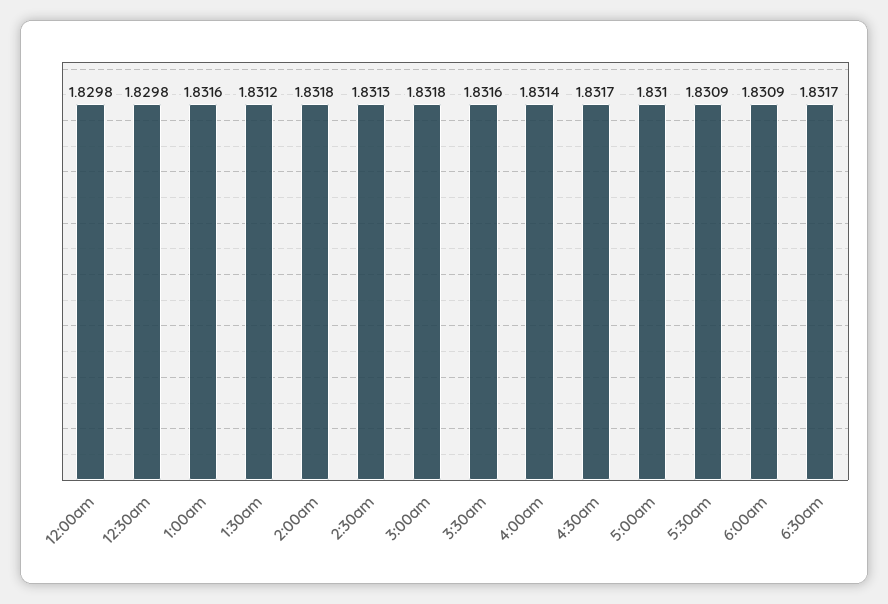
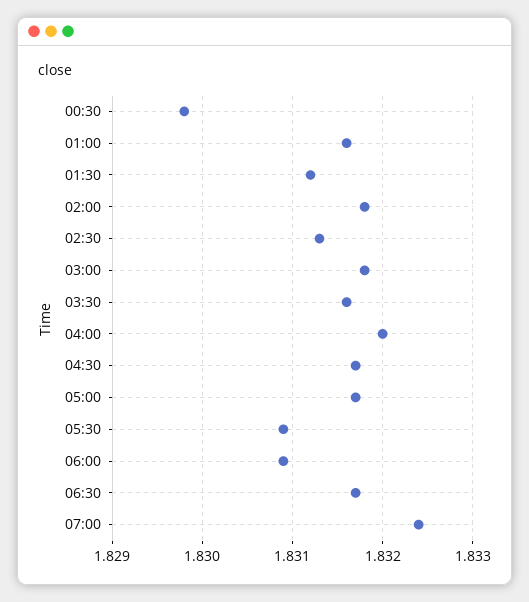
12:00am: 1.8298 -> none
4:00am: 1.8314 -> 1.832
5:00am: 1.831 -> 1.8317
07:00: none -> 1.8324

